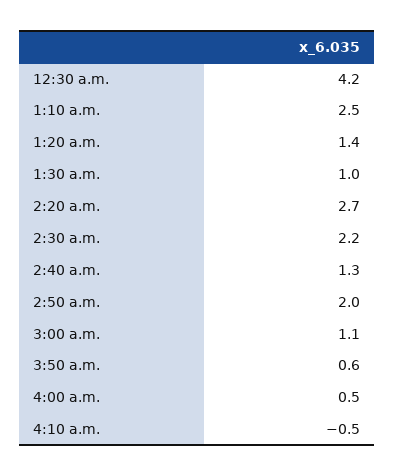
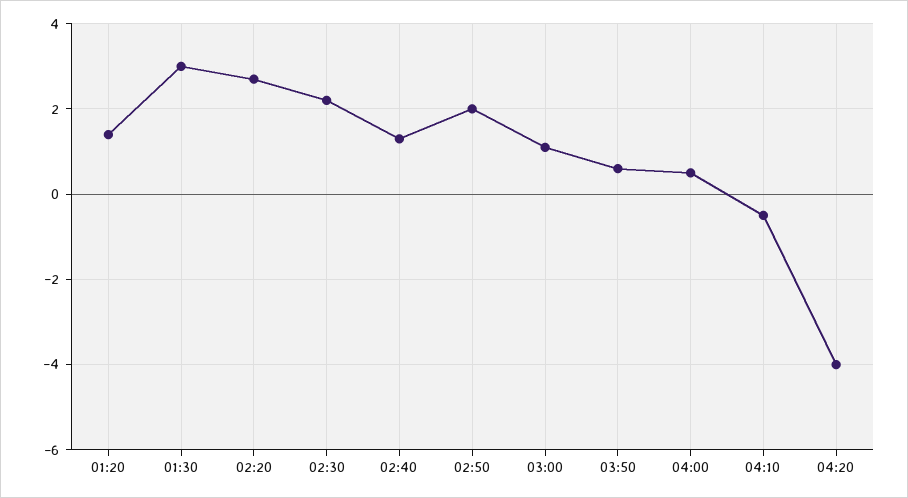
12:30 a.m.: 4.2 -> none
1:10 a.m.: 2.5 -> none
1:30 a.m.: 1 -> 3
04:20: none -> -4

